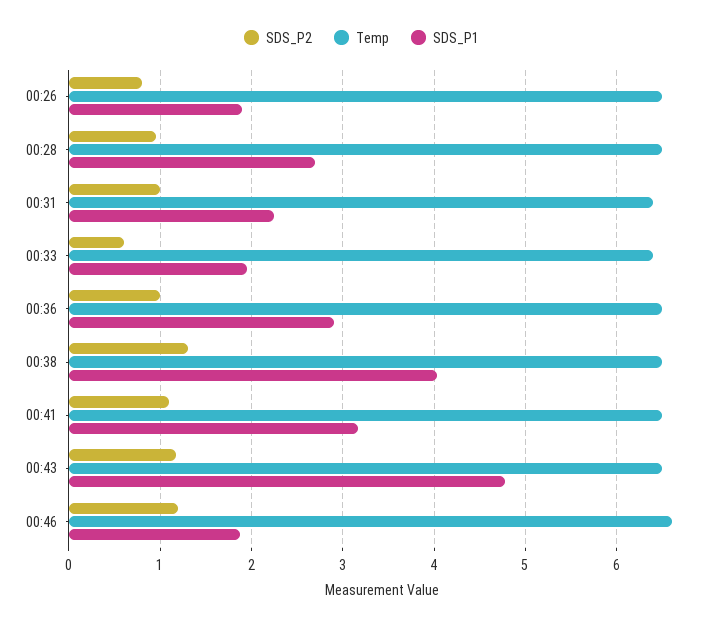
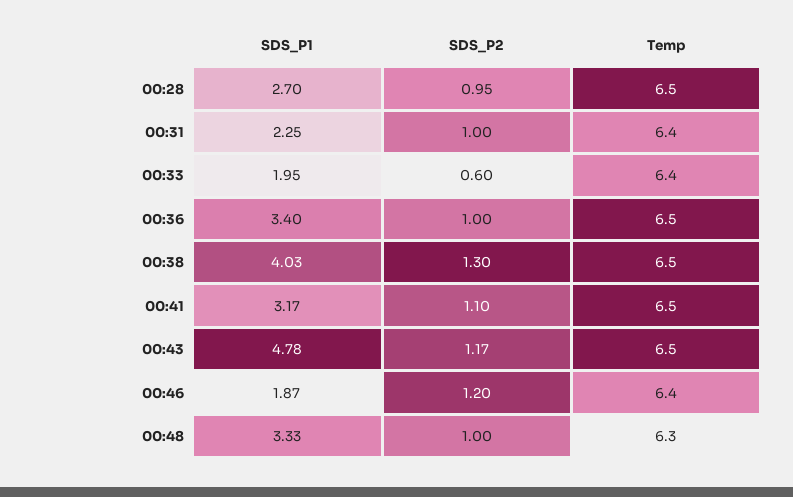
SDS_P2, 00:26: 0.8 -> none
Temp, 00:26: 6.5 -> none
SDS_P1, 00:26: 1.9 -> none
SDS_P1, 00:36: 2.9 -> 3.4
Temp, 00:46: 6.6 -> 6.4
SDS_P1, 00:48: none -> 3.33
SDS_P2, 00:48: none -> 1
Temp, 00:48: none -> 6.3

